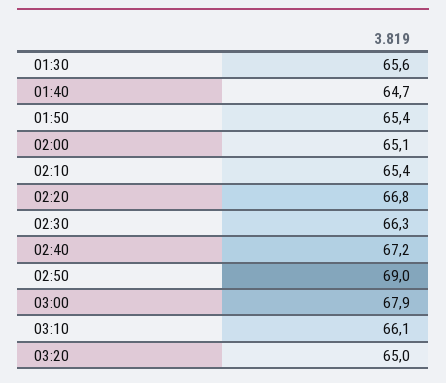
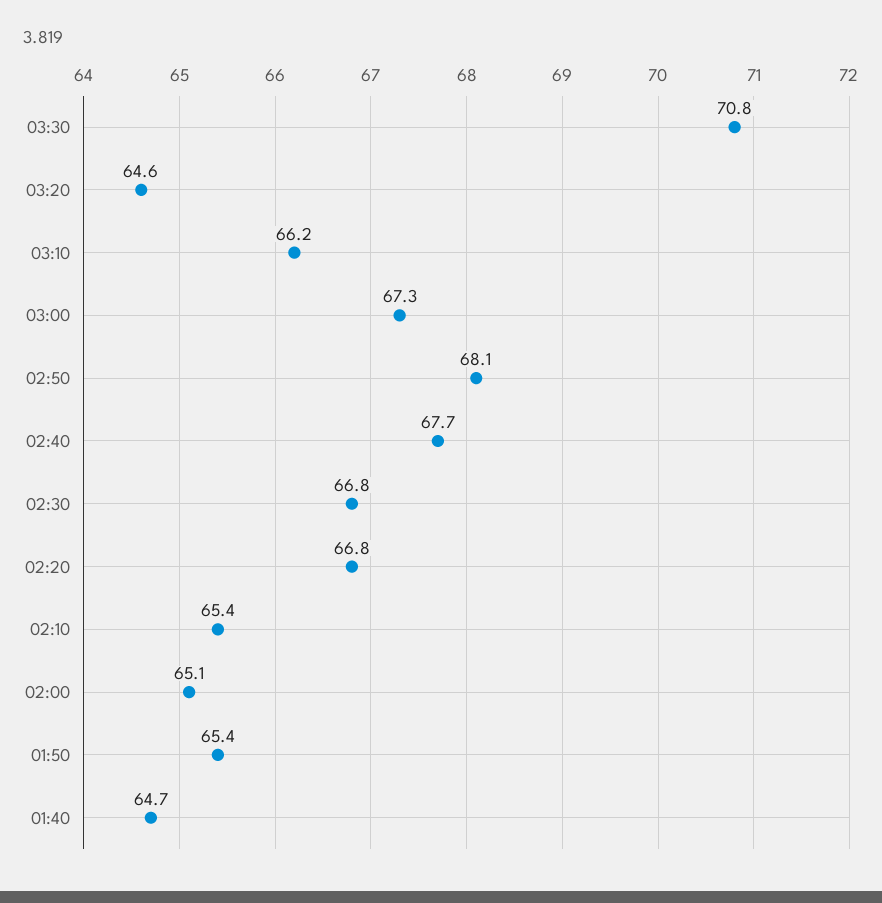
01:30: 65.6 -> none
02:30: 66.3 -> 66.8
02:40: 67.2 -> 67.7
02:50: 69 -> 68.1
03:00: 67.9 -> 67.3
03:10: 66.1 -> 66.2
03:20: 65 -> 64.6
03:30: none -> 70.8

